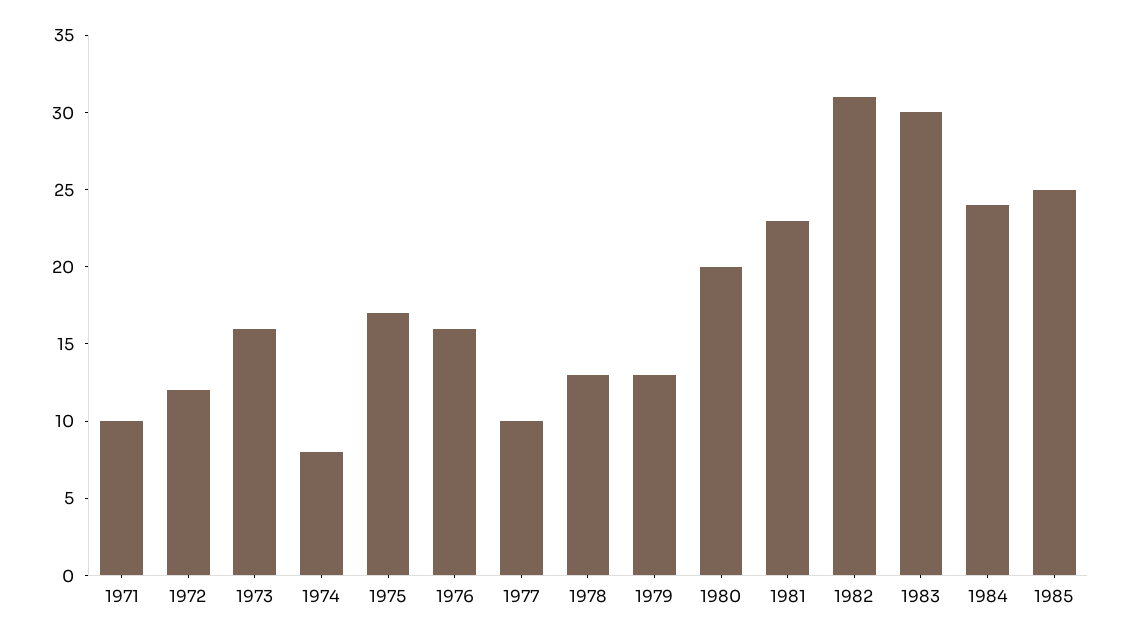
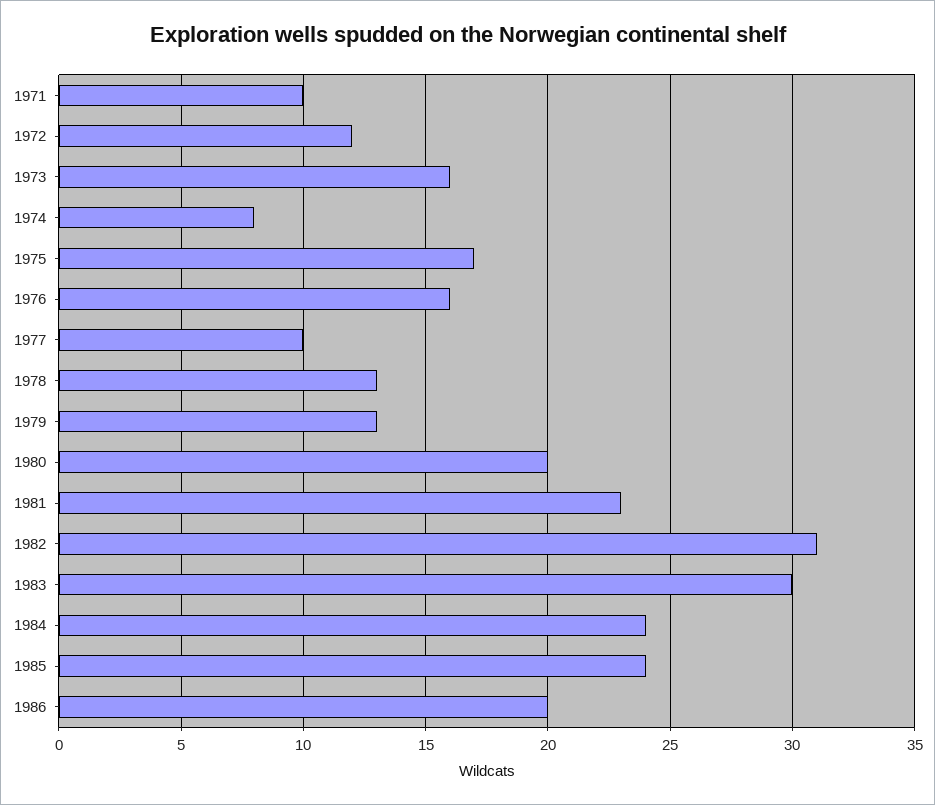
1985: 25 -> 24
1986: none -> 20

